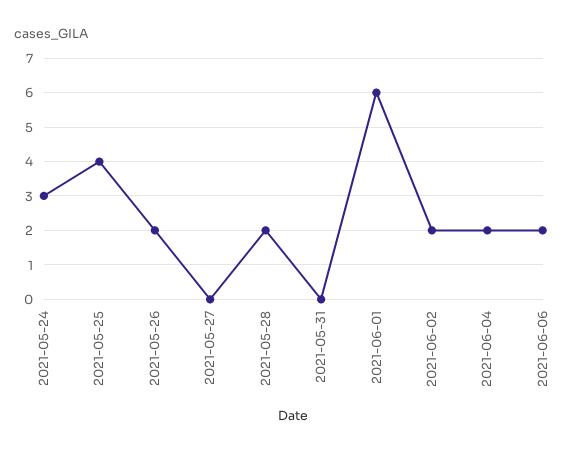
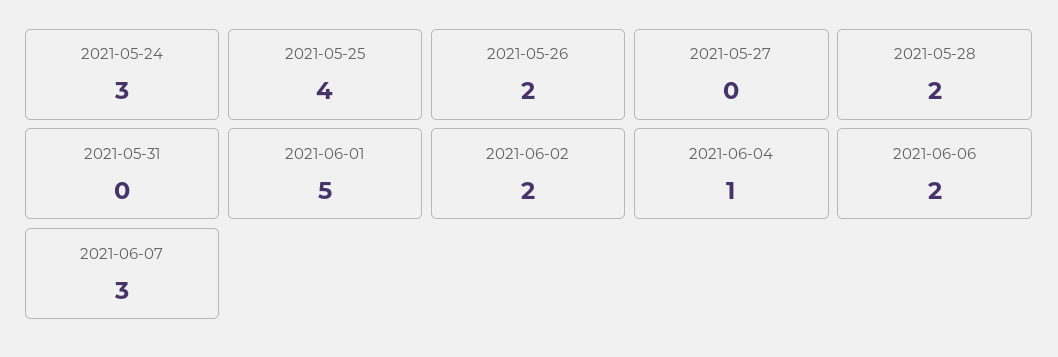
2021-06-01: 6 -> 5
2021-06-04: 2 -> 1
2021-06-07: none -> 3

